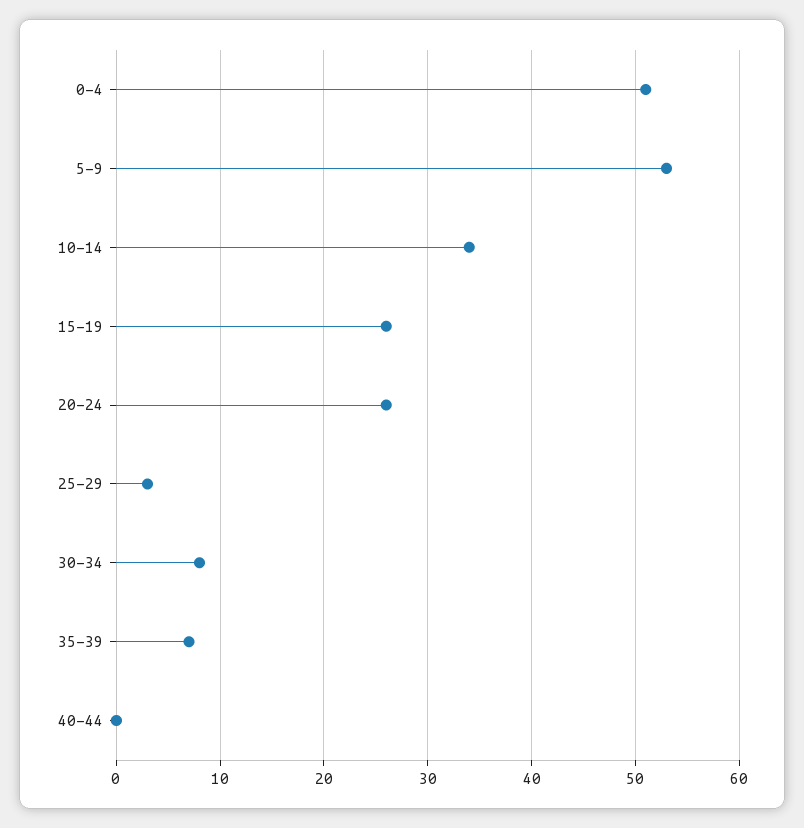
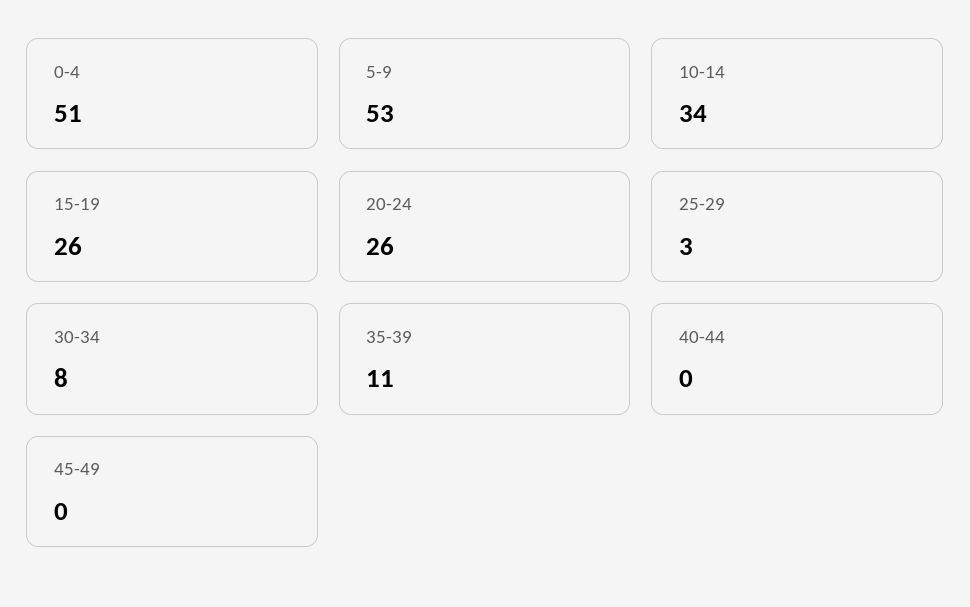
35-39: 7 -> 11
45-49: none -> 0

